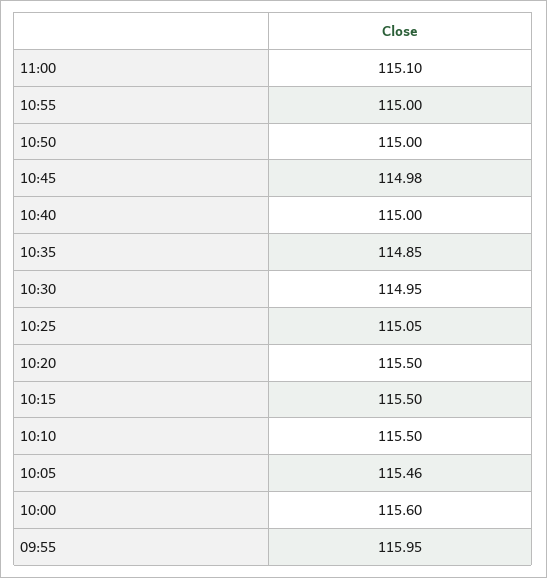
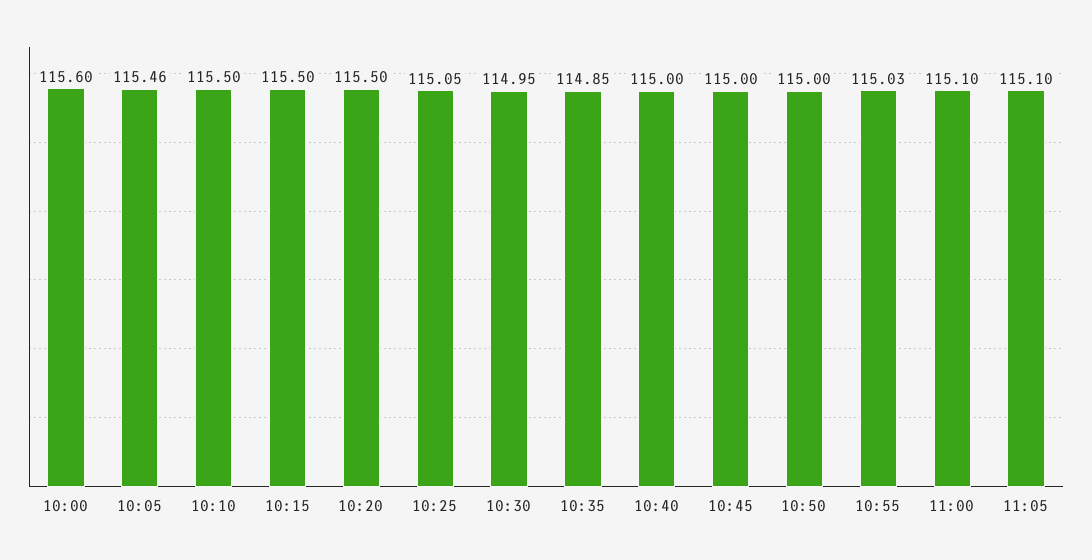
10:55: 115 -> 115.03
10:45: 114.98 -> 115
09:55: 115.95 -> none
11:05: none -> 115.1

